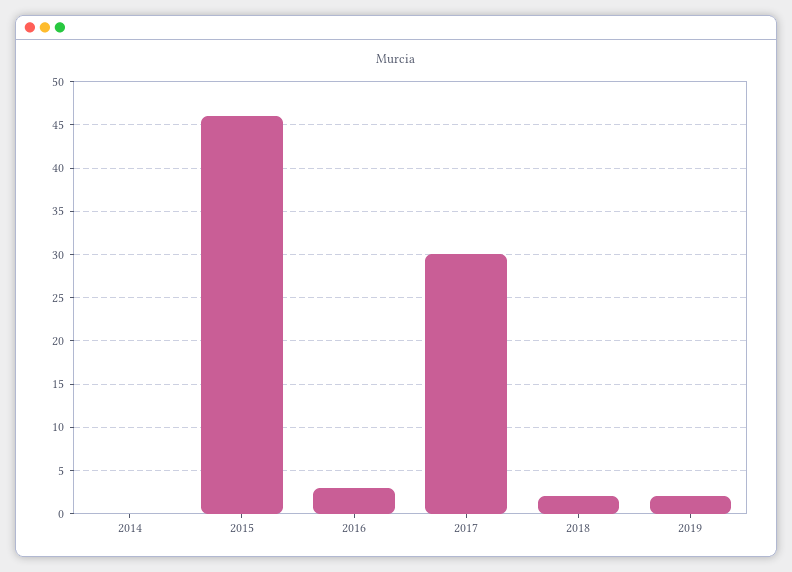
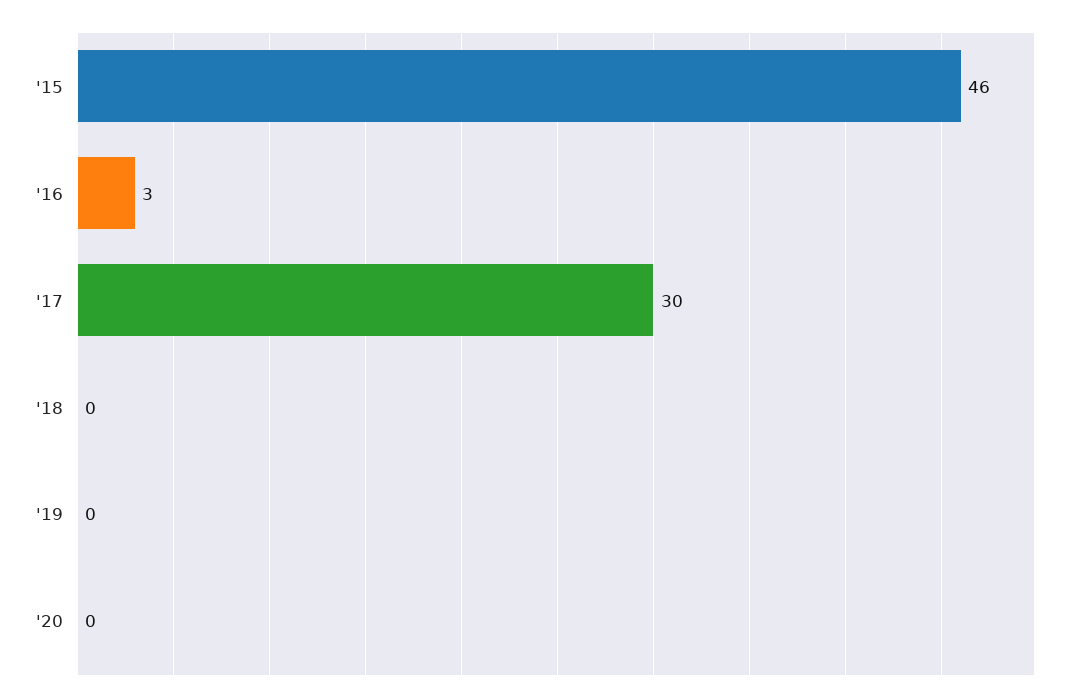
2014: 0 -> none
2018: 2 -> 0
2019: 2 -> 0
'20: none -> 0

